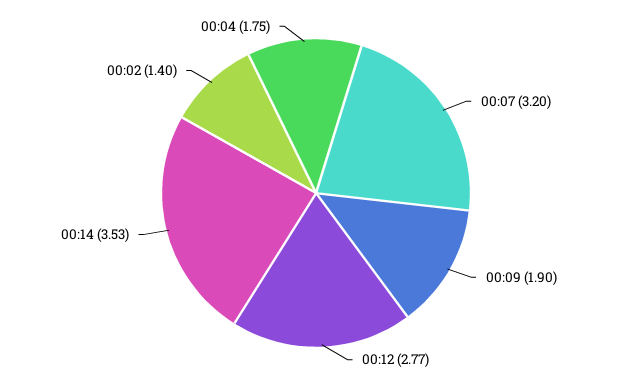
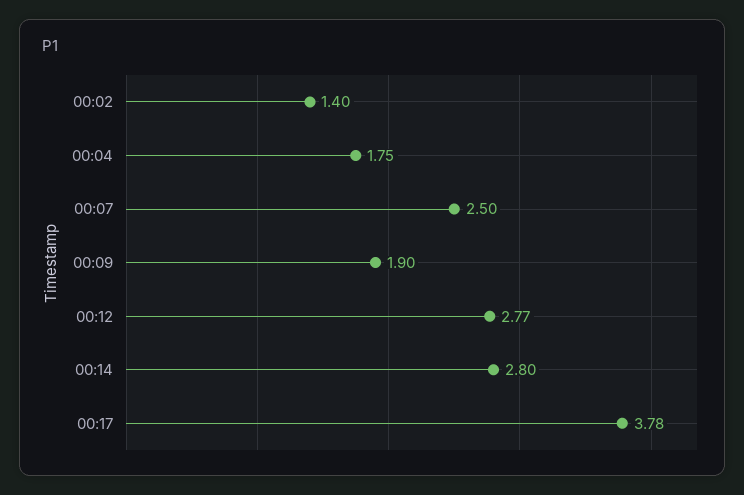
00:07: 3.2 -> 2.5
00:14: 3.53 -> 2.8
00:17: none -> 3.78

